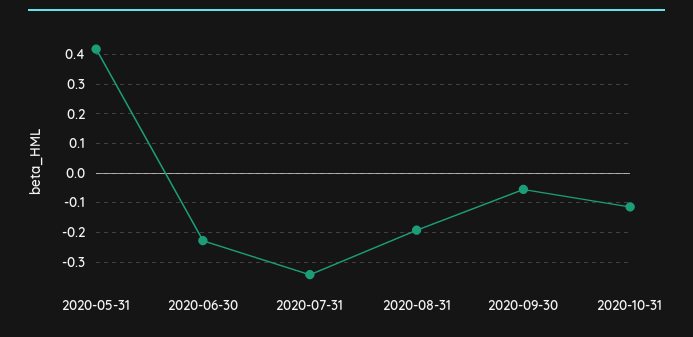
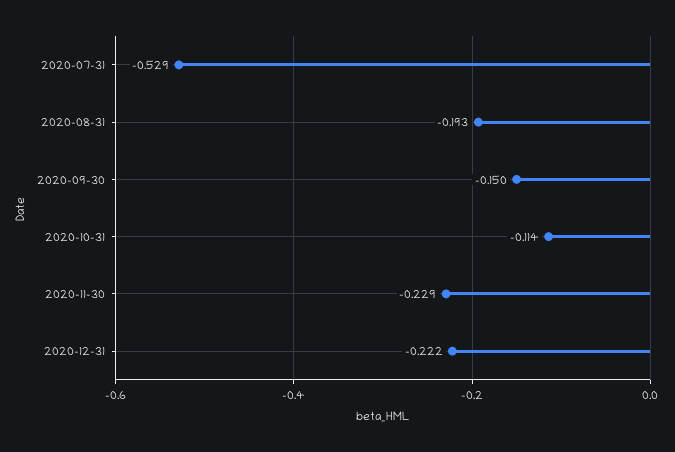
2020-05-31: 0.425 -> none
2020-06-30: -0.225 -> none
2020-07-31: -0.35 -> -0.529
2020-09-30: -0.05 -> -0.15
2020-11-30: none -> -0.229
2020-12-31: none -> -0.222

